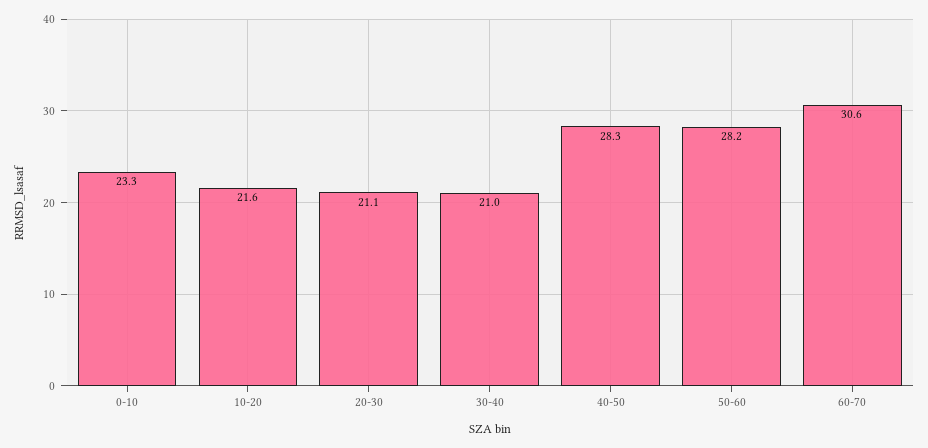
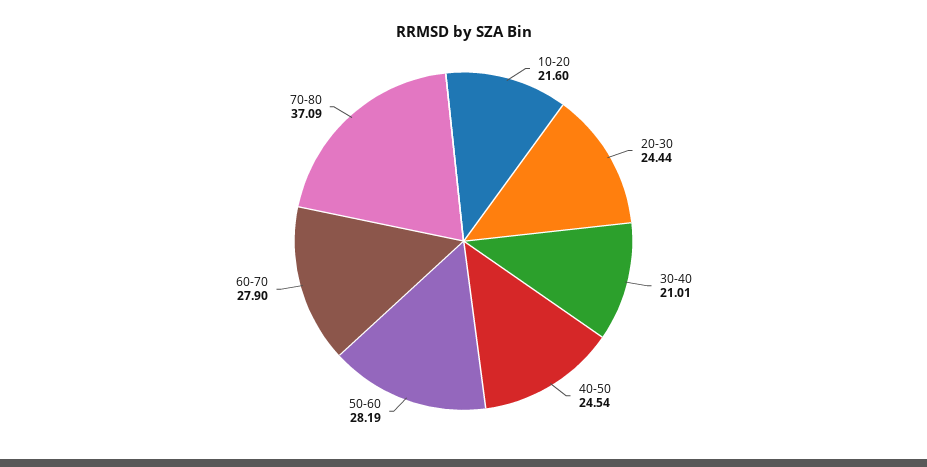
0-10: 23.3 -> none
20-30: 21.1 -> 24.44
40-50: 28.3 -> 24.54
60-70: 30.6 -> 27.9
70-80: none -> 37.09

